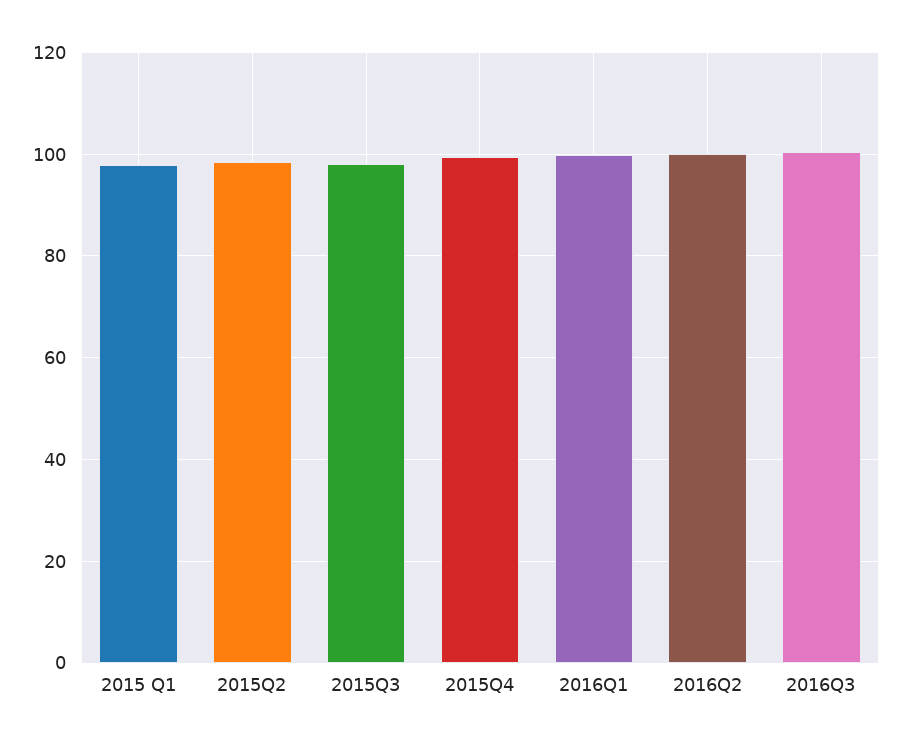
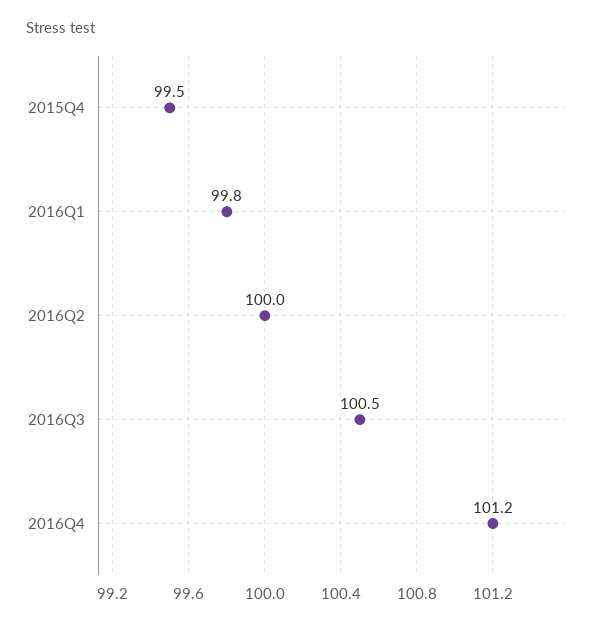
2015 Q1: 98 -> none
2015Q2: 98 -> none
2015Q3: 98 -> none
2016Q4: none -> 101.2

